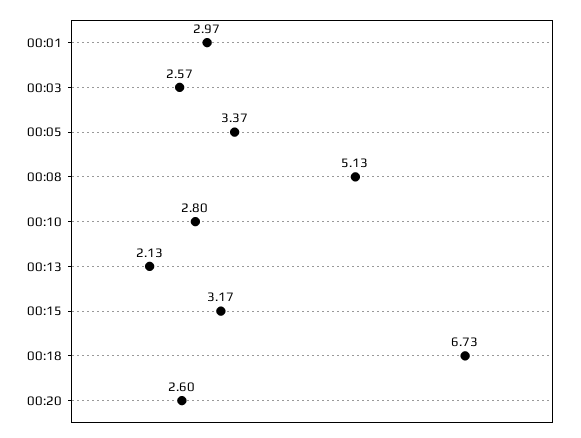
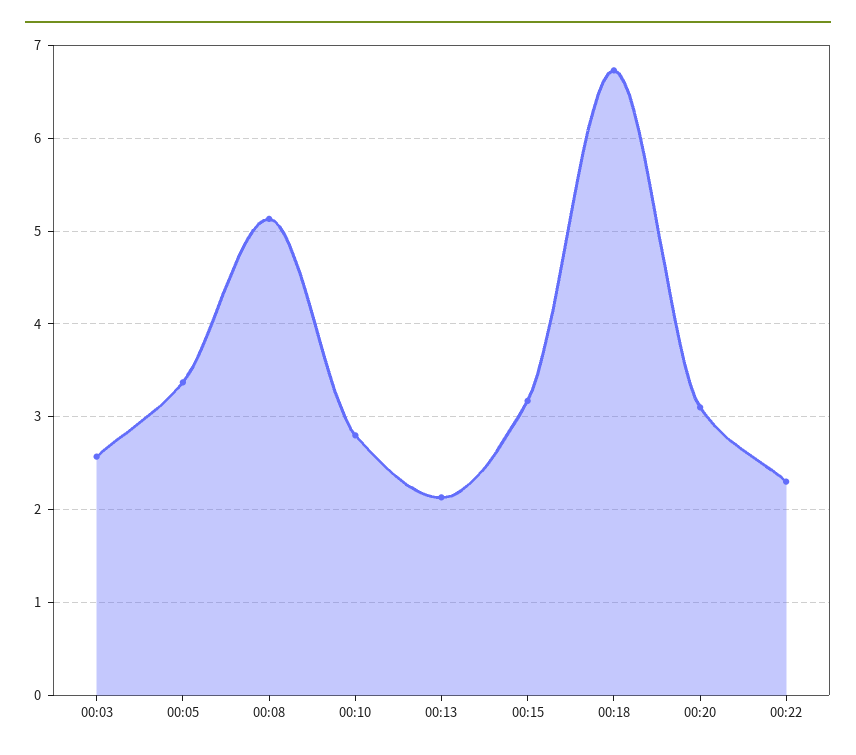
00:01: 2.97 -> none
00:20: 2.6 -> 3.1
00:22: none -> 2.3

